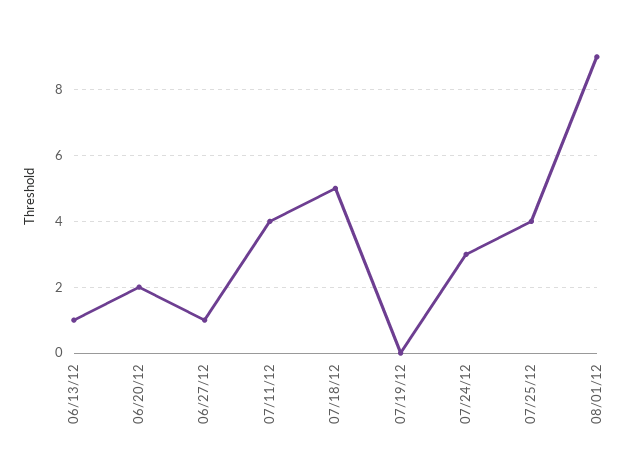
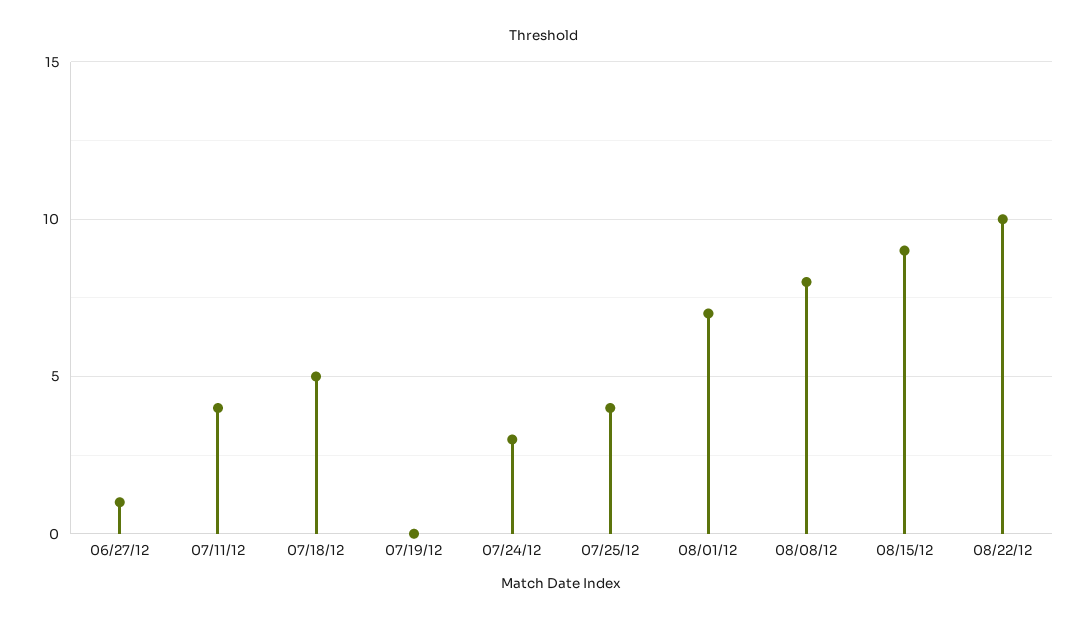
06/13/12: 1 -> none
06/20/12: 2 -> none
08/01/12: 9 -> 7
08/08/12: none -> 8
08/15/12: none -> 9
08/22/12: none -> 10

